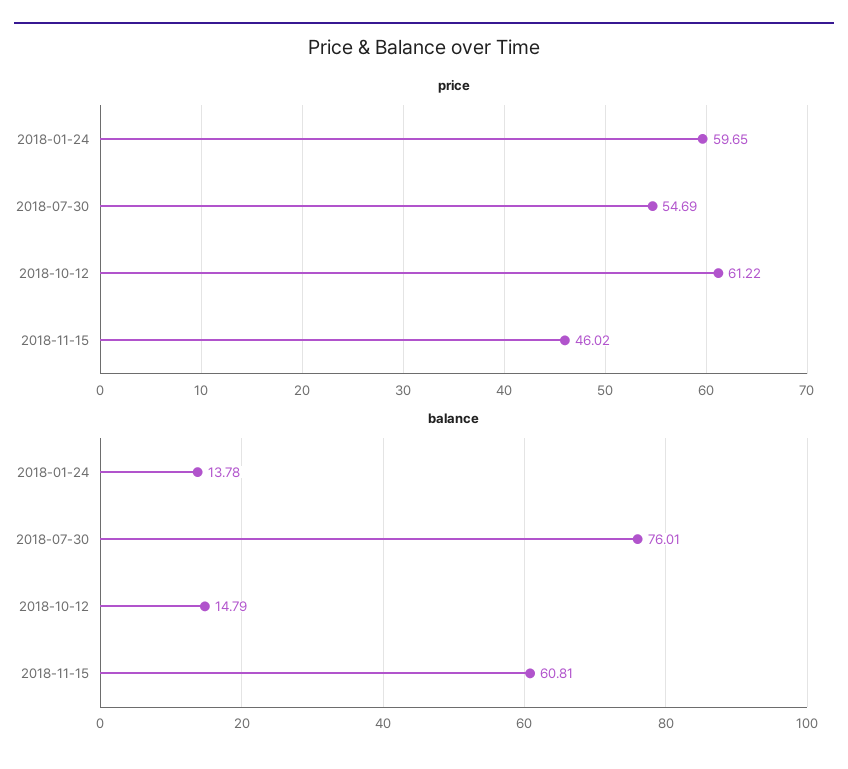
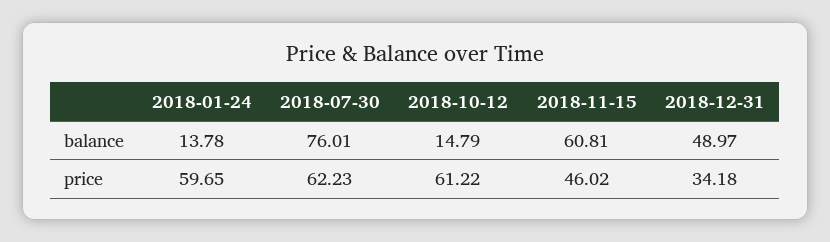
price, 2018-07-30: 54.69 -> 62.23
balance, 2018-12-31: none -> 48.97
price, 2018-12-31: none -> 34.18

